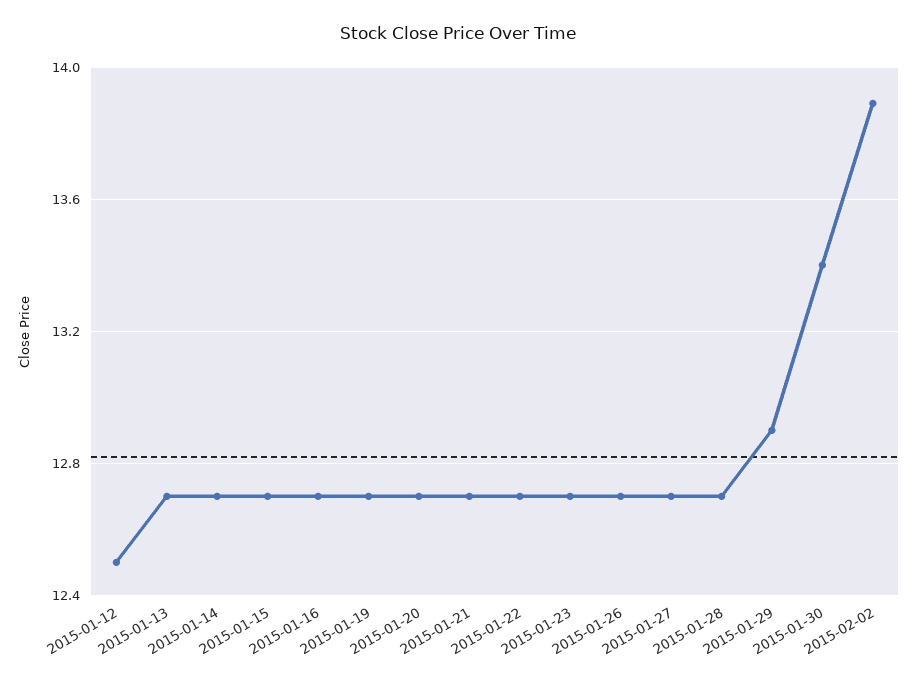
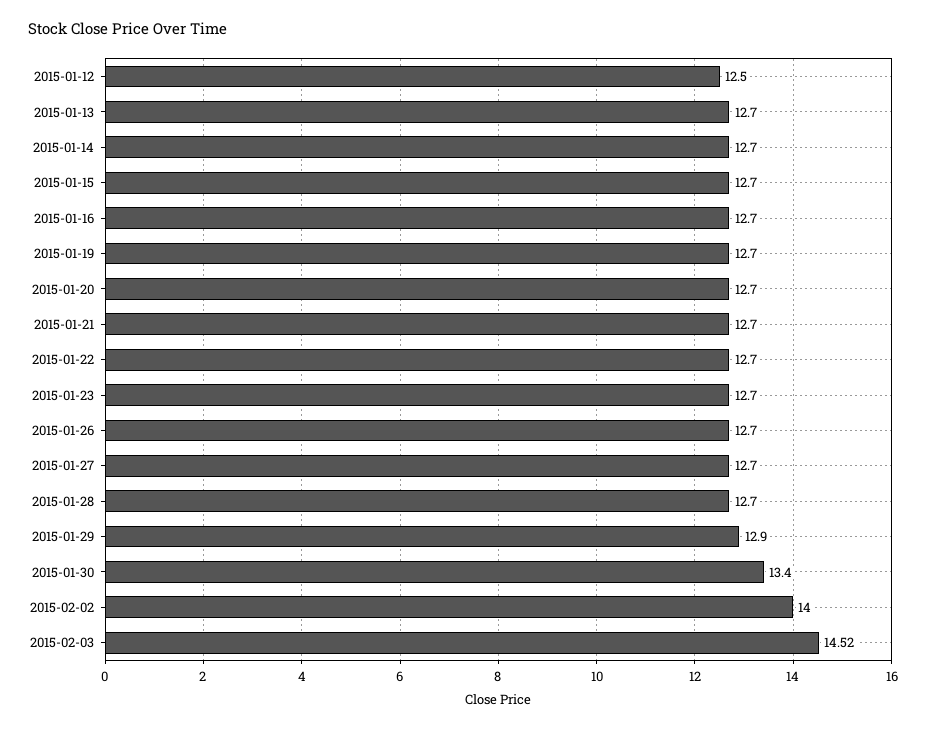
2015-02-02: 13.9 -> 14
2015-02-03: none -> 14.52

